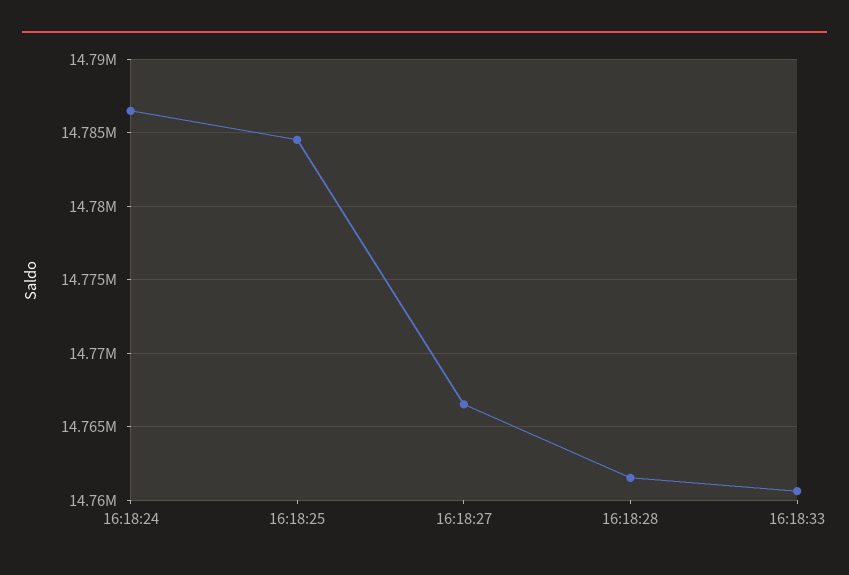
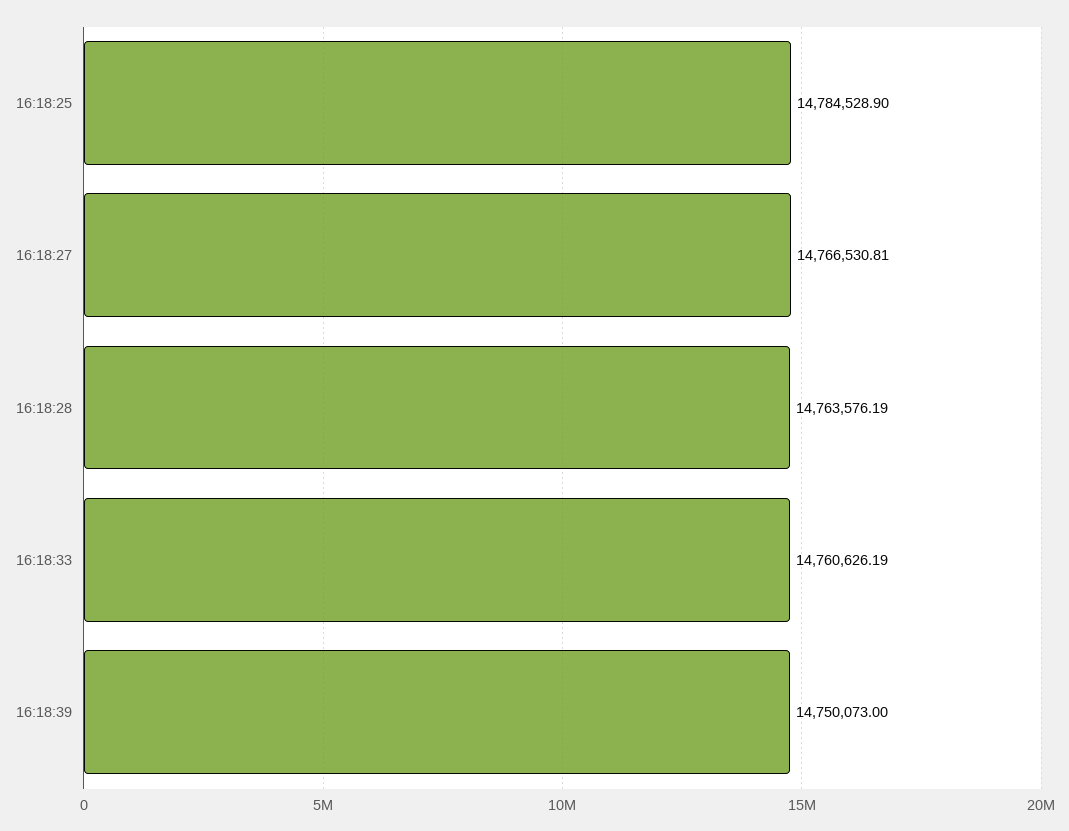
16:18:24: 14786500 -> none
16:18:28: 14761500 -> 14763576.19
16:18:39: none -> 14750073

